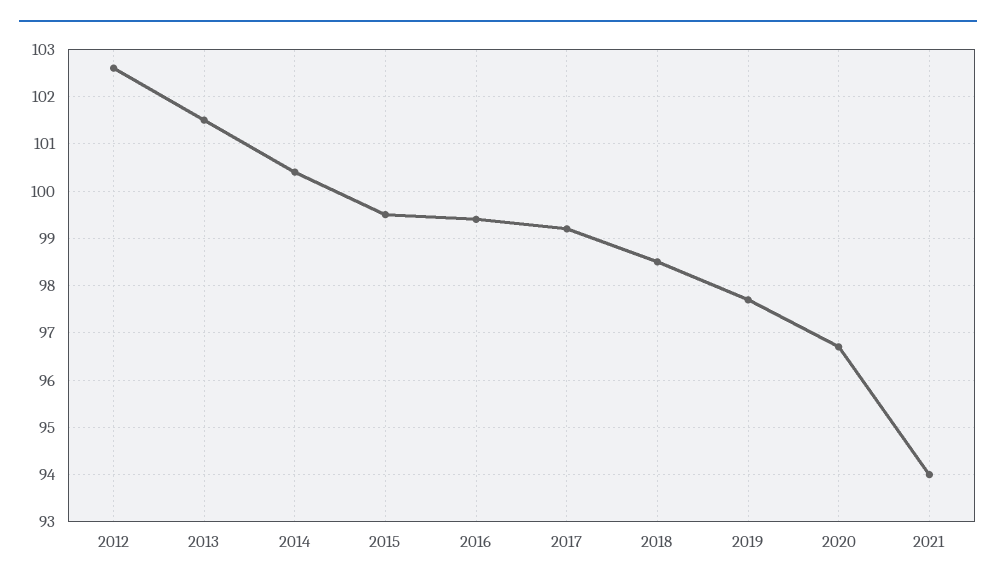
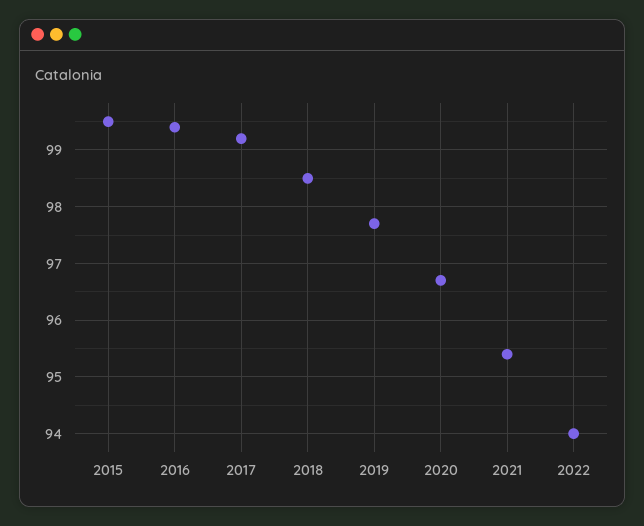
2012: 102.5 -> none
2013: 101.5 -> none
2014: 100.5 -> none
2021: 94 -> 95.5
2022: none -> 94

